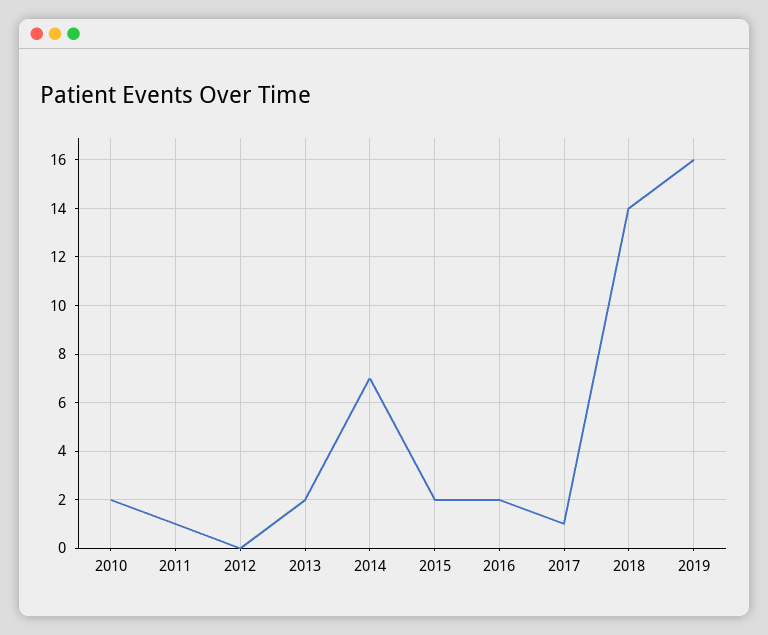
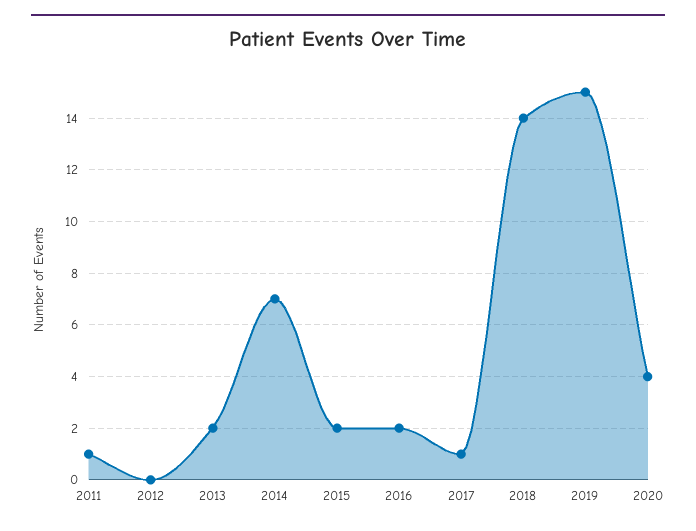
2010: 2 -> none
2019: 16 -> 15
2020: none -> 4

